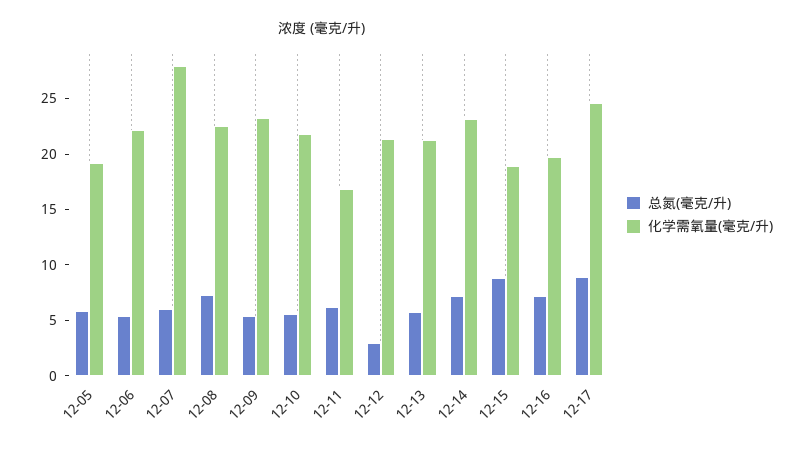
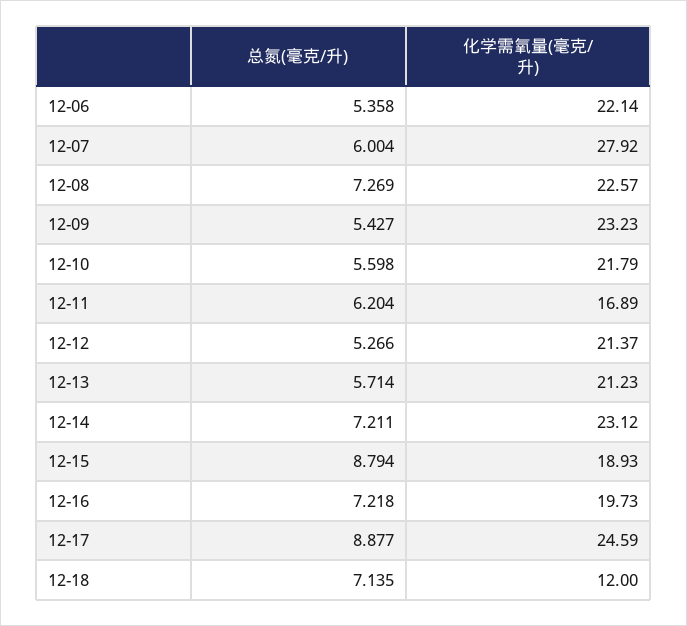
总氮(毫克/升), 12-05: 6 -> none
化学需氧量(毫克/升), 12-05: 19 -> none
总氮(毫克/升), 12-12: 3 -> 5.266
总氮(毫克/升), 12-18: none -> 7.135
化学需氧量(毫克/升), 12-18: none -> 12

